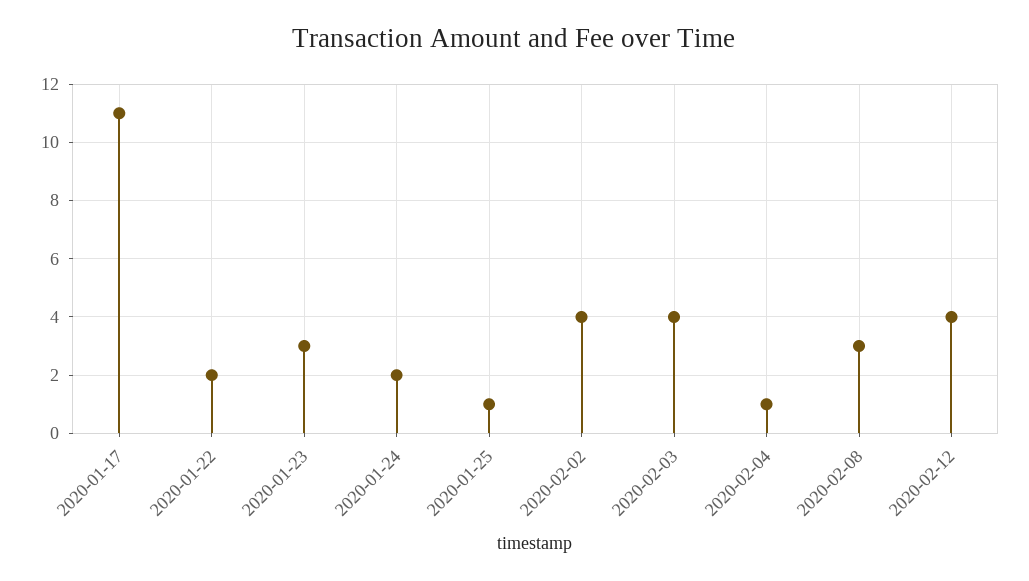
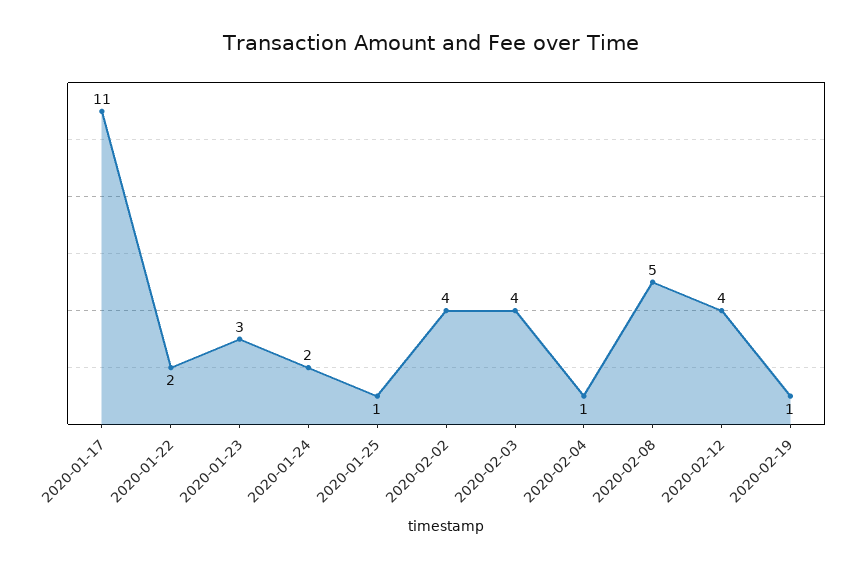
2020-02-08: 3 -> 5
2020-02-19: none -> 1

